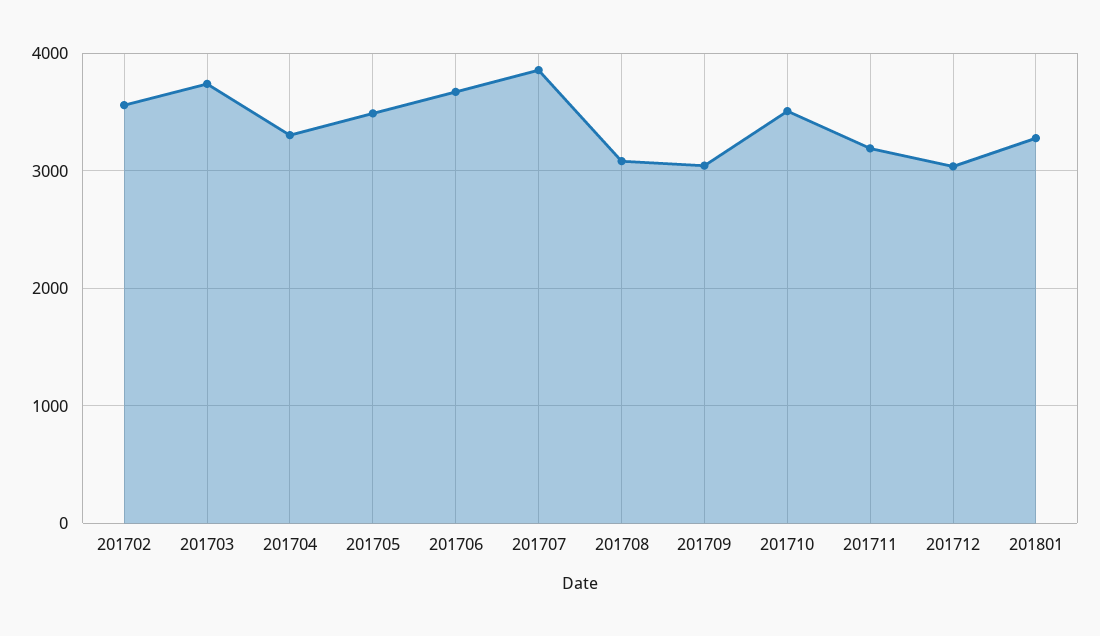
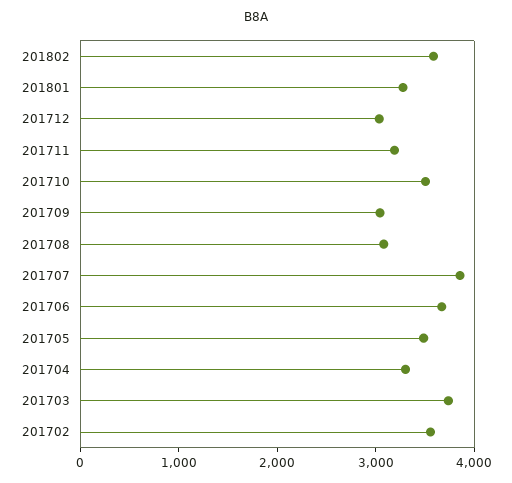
201802: none -> 3600

